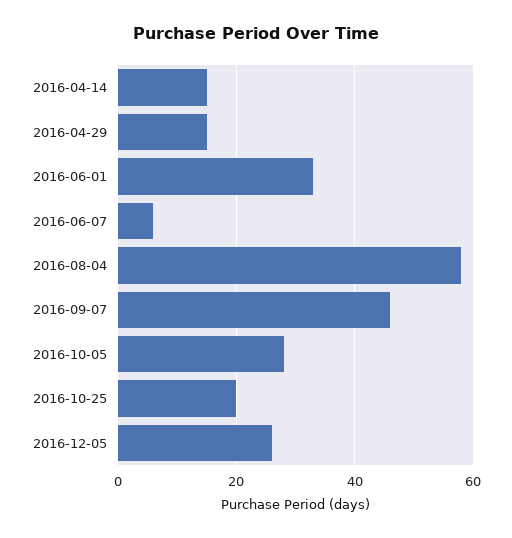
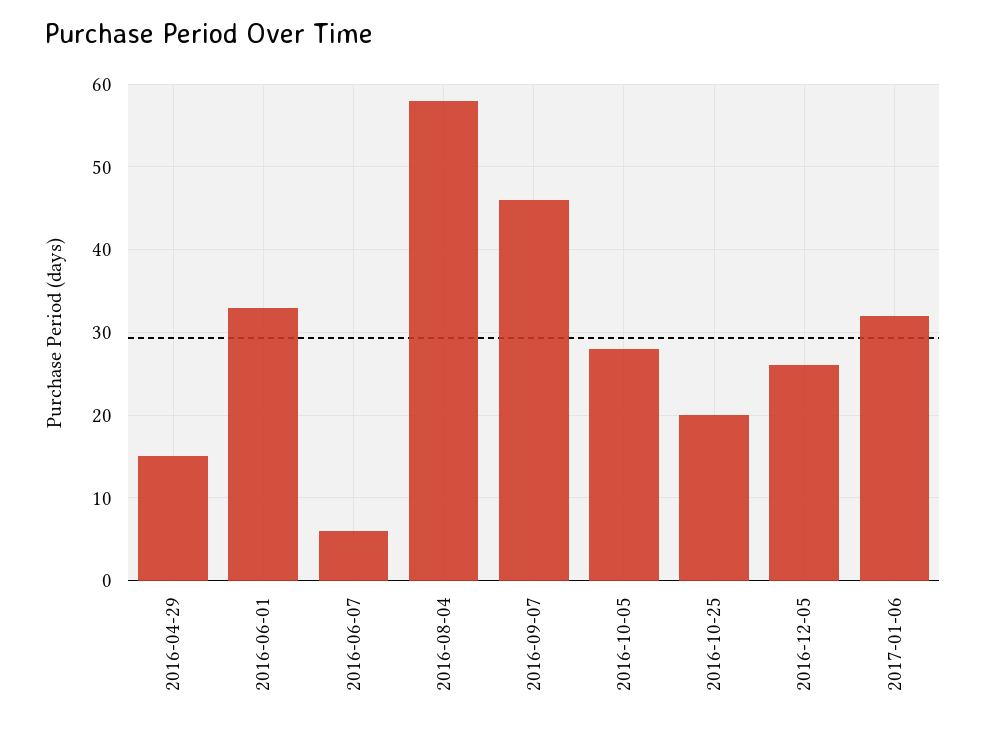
2016-04-14: 15 -> none
2017-01-06: none -> 32

